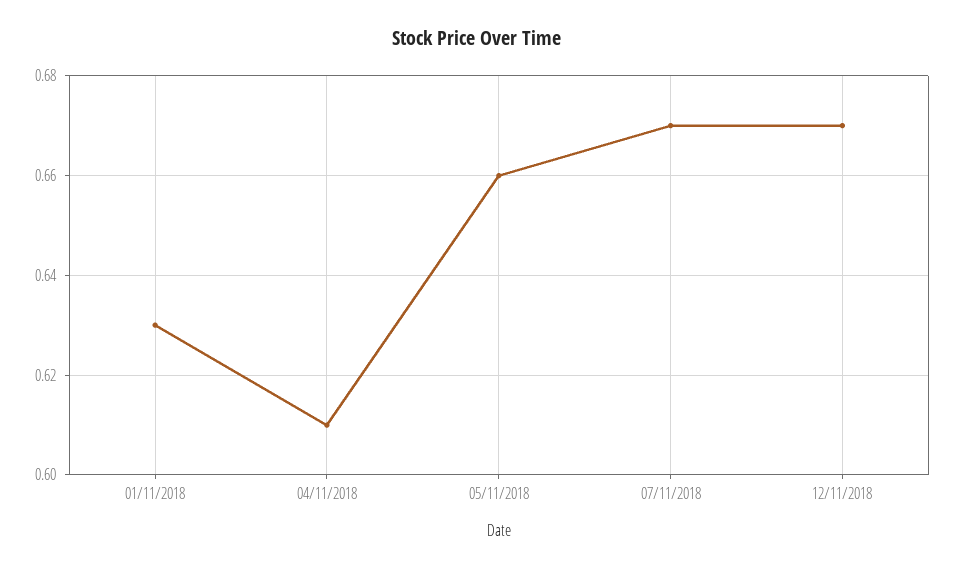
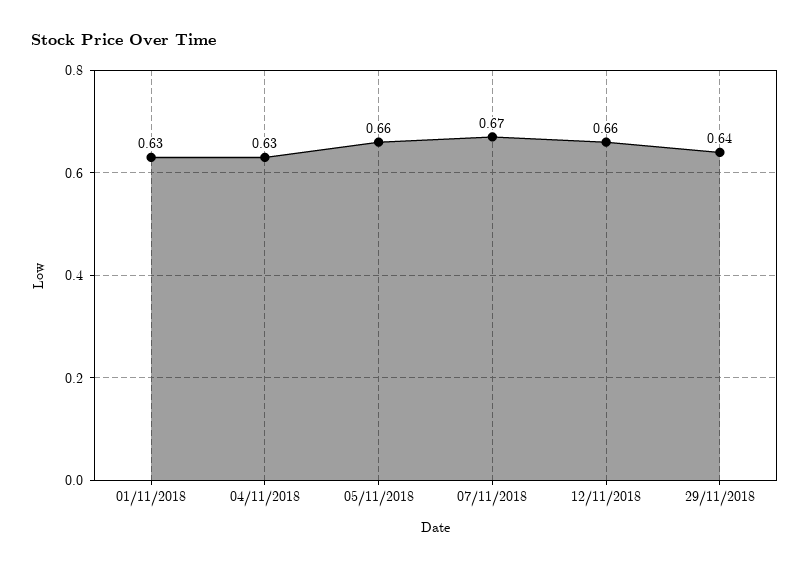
04/11/2018: 0.61 -> 0.63
12/11/2018: 0.67 -> 0.66
29/11/2018: none -> 0.64

